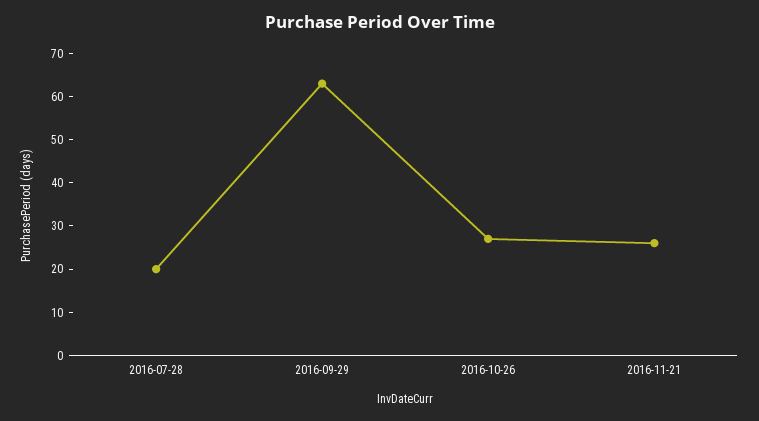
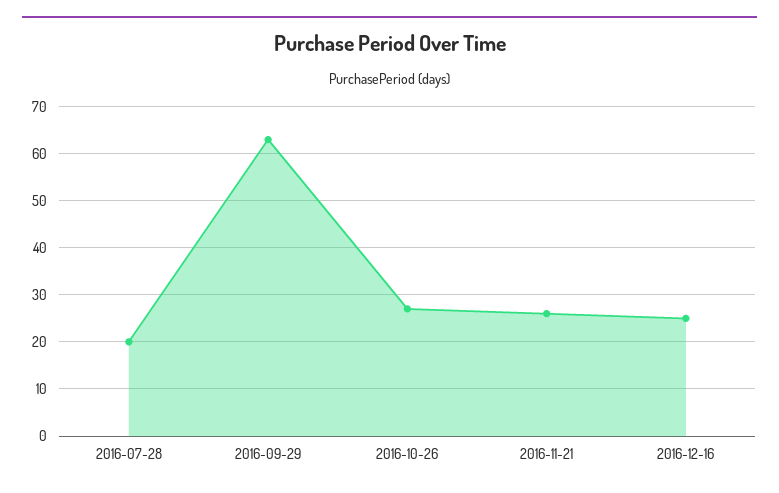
2016-12-16: none -> 25

